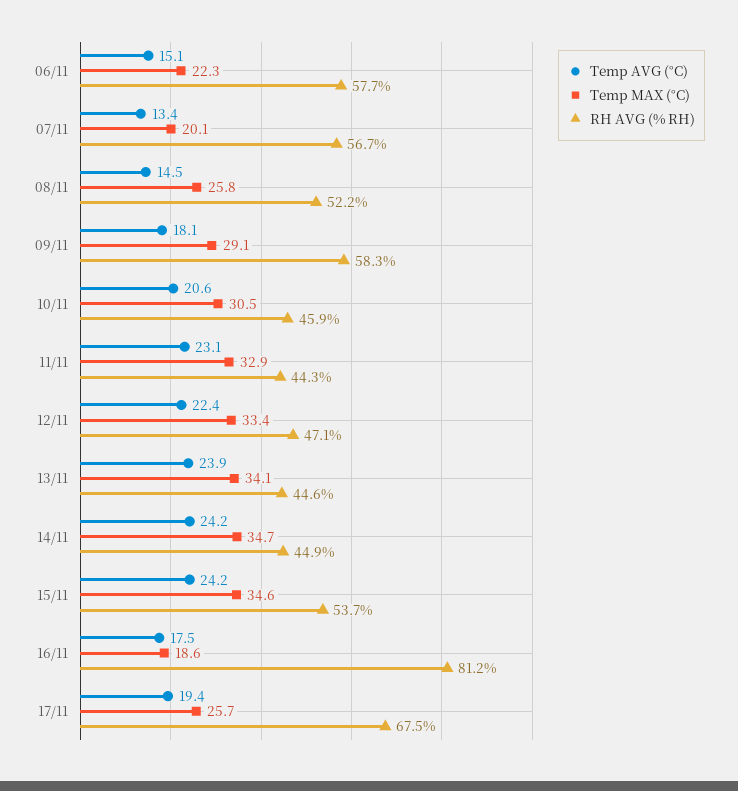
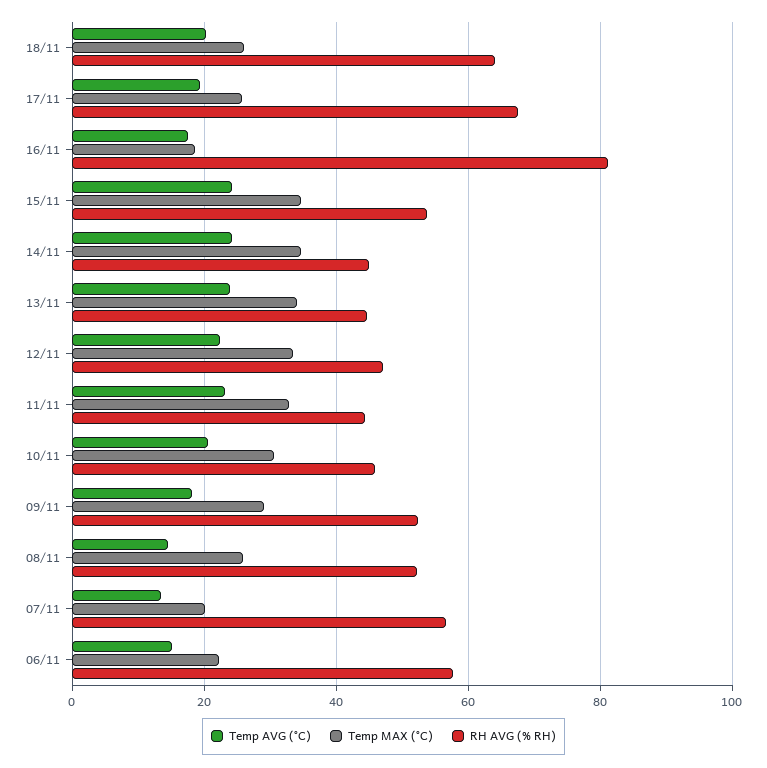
RH AVG (% RH), 09/11: 58.3 -> 52
Temp AVG (°C), 18/11: none -> 20
Temp MAX (°C), 18/11: none -> 26
RH AVG (% RH), 18/11: none -> 64

